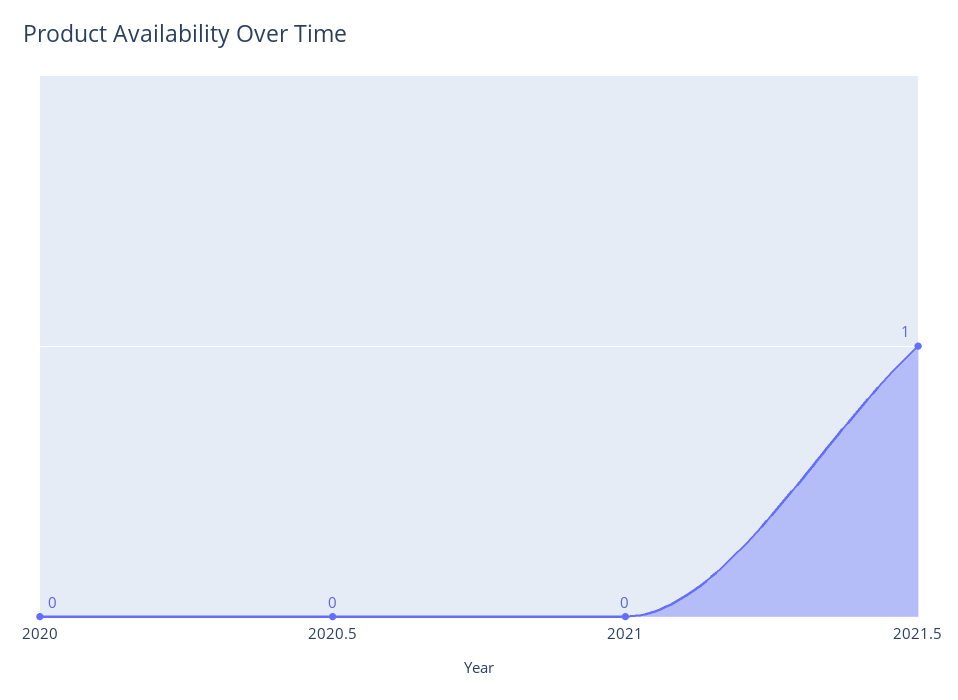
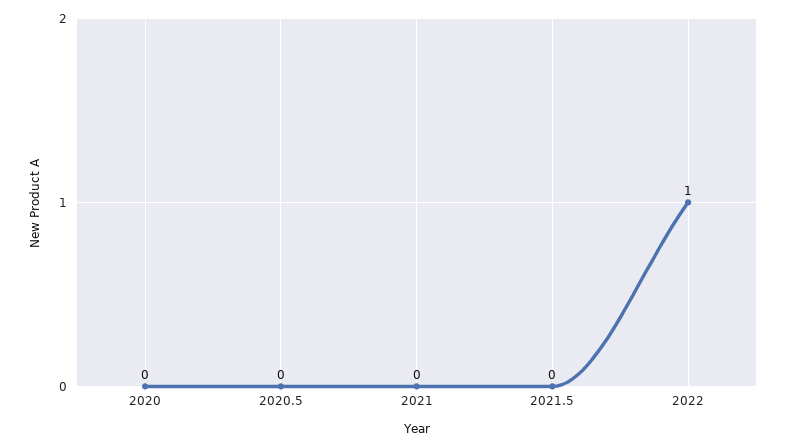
2021.5: 1 -> 0
2022: none -> 1

